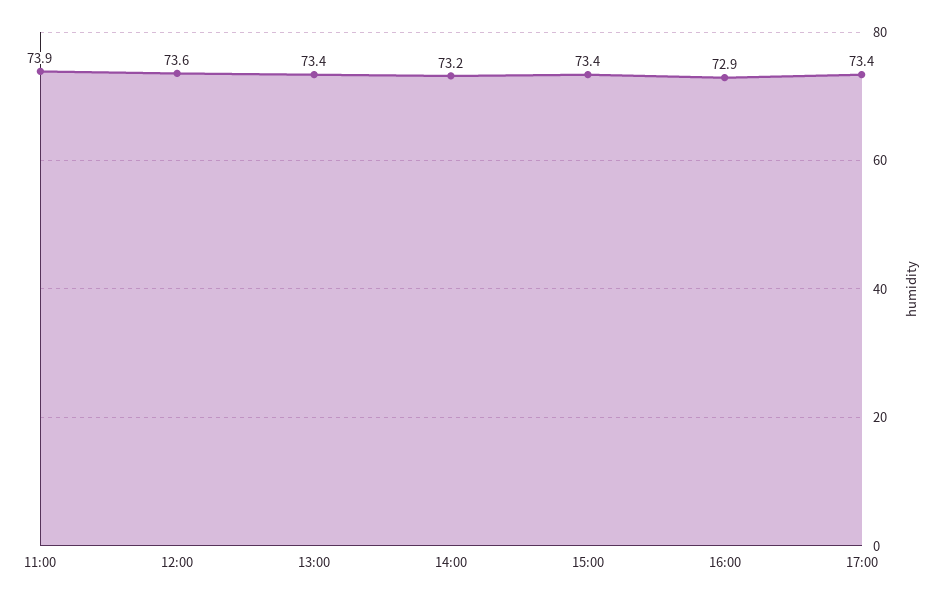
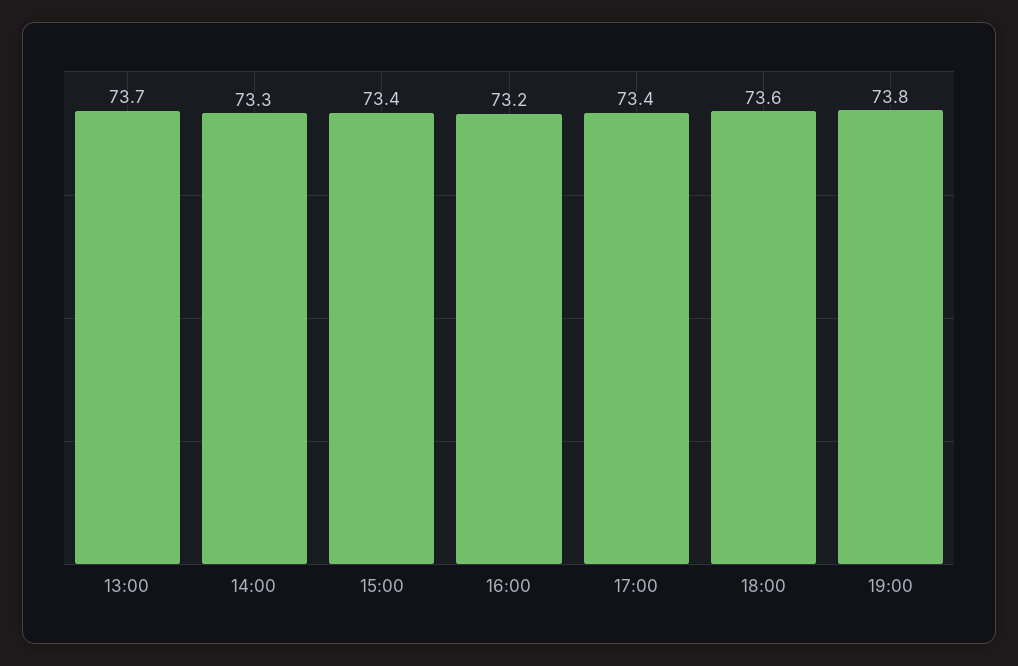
11:00: 73.9 -> none
12:00: 73.6 -> none
13:00: 73.4 -> 73.7
14:00: 73.2 -> 73.3
16:00: 72.9 -> 73.2
18:00: none -> 73.6
19:00: none -> 73.8

